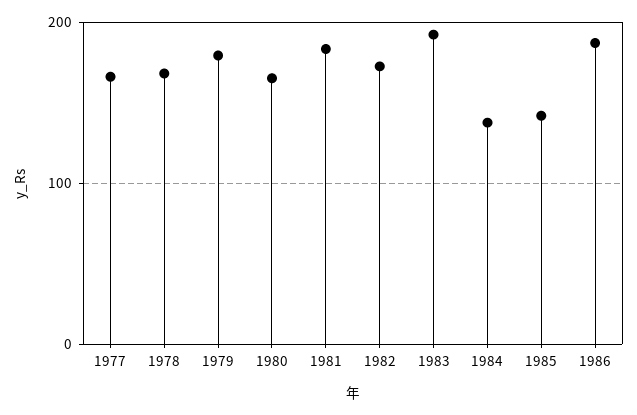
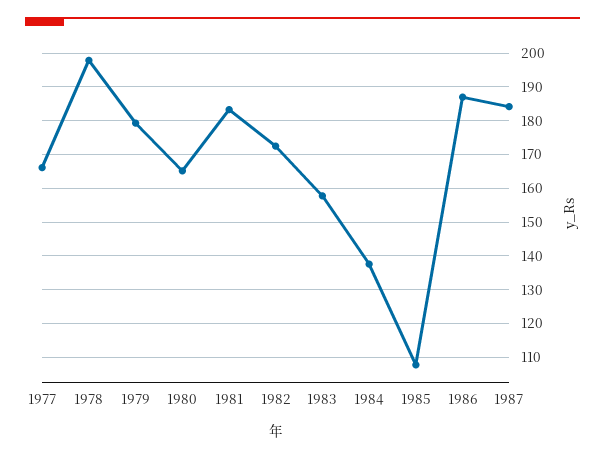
1978: 170 -> 198
1983: 190 -> 158
1985: 140 -> 108
1987: none -> 184

